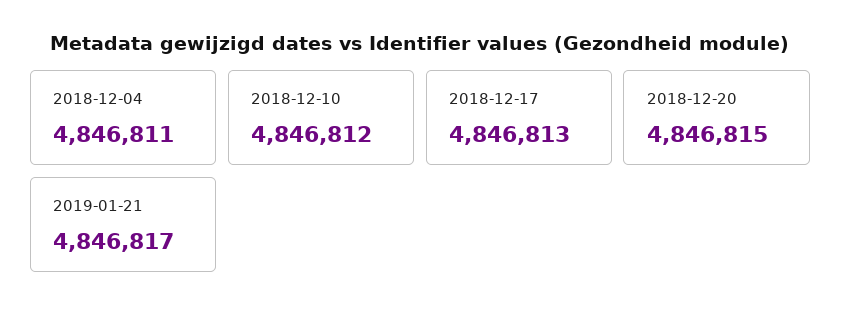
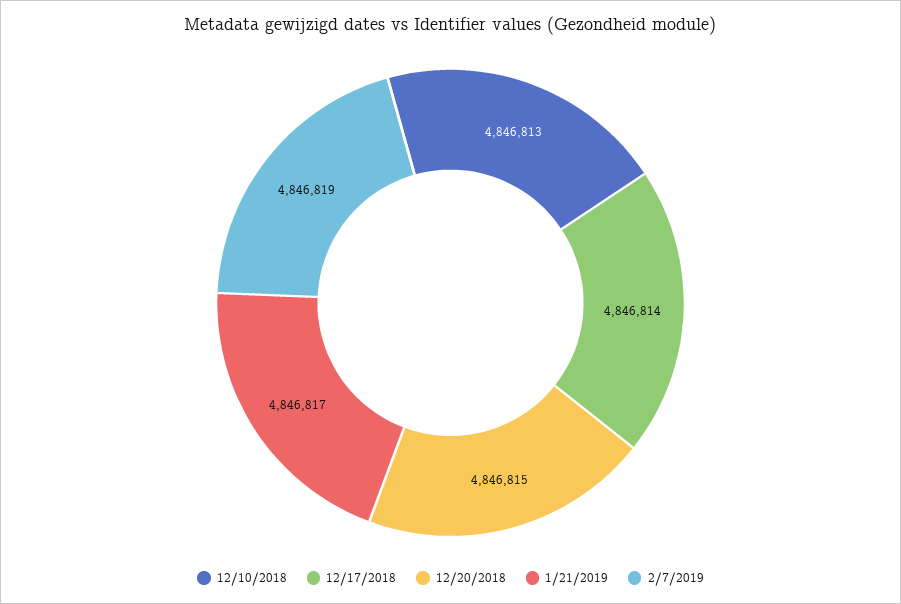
2018-12-04: 4846811 -> none
2018-12-10: 4846812 -> 4846813
2018-12-17: 4846813 -> 4846814
2/7/2019: none -> 4846819

